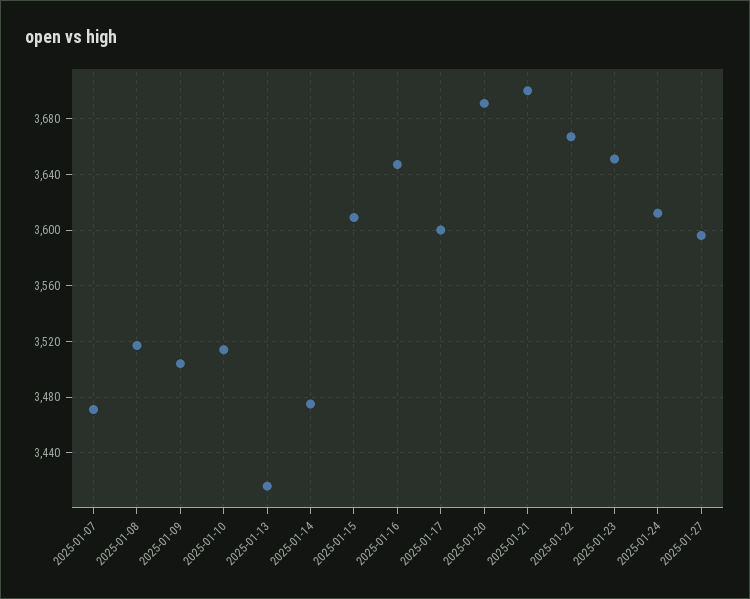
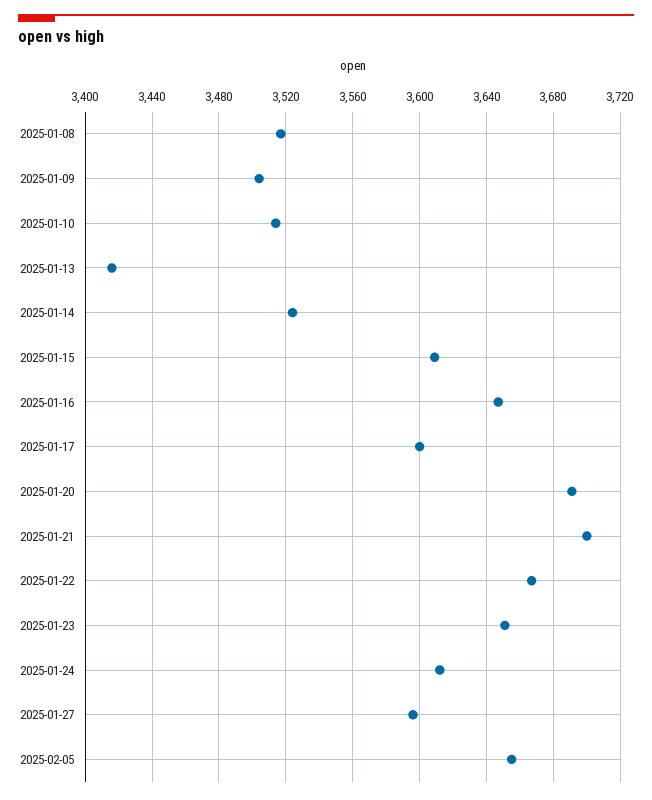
2025-01-07: 3470 -> none
2025-01-14: 3475 -> 3525
2025-02-05: none -> 3655

